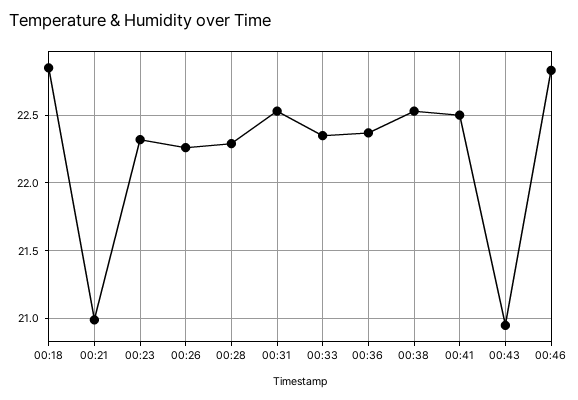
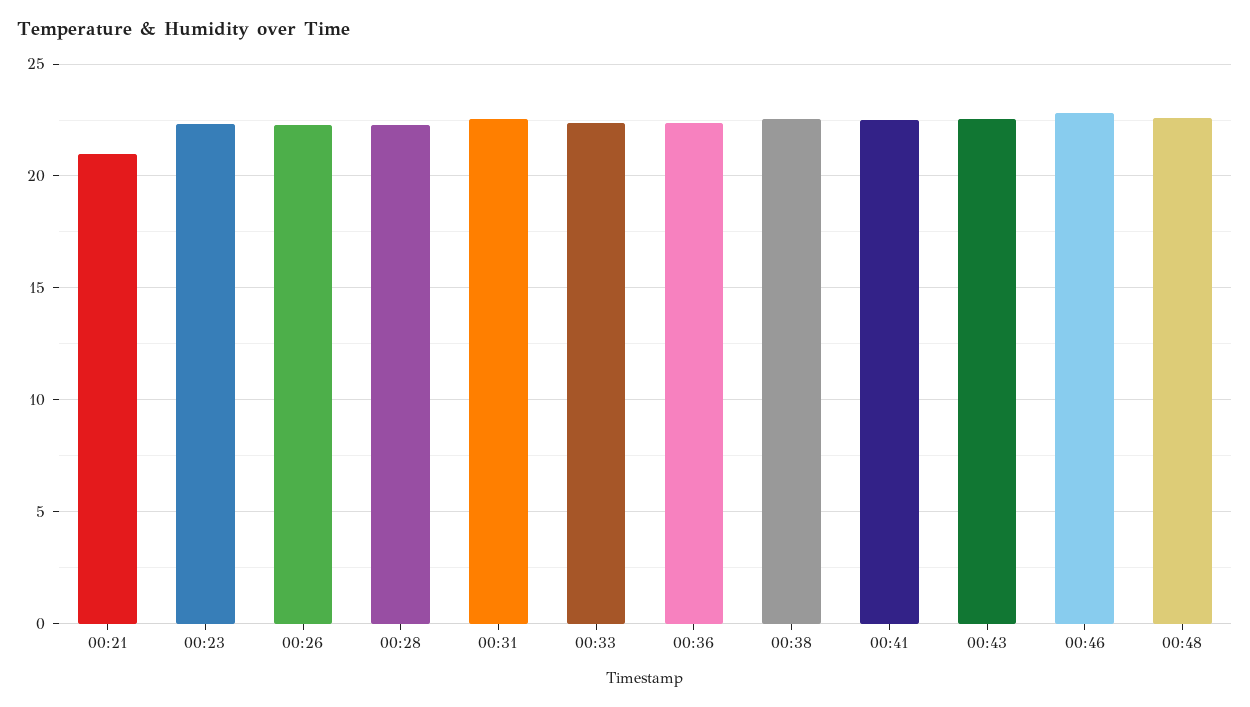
00:18: 22.85 -> none
00:43: 20.95 -> 22.5
00:48: none -> 22.5

